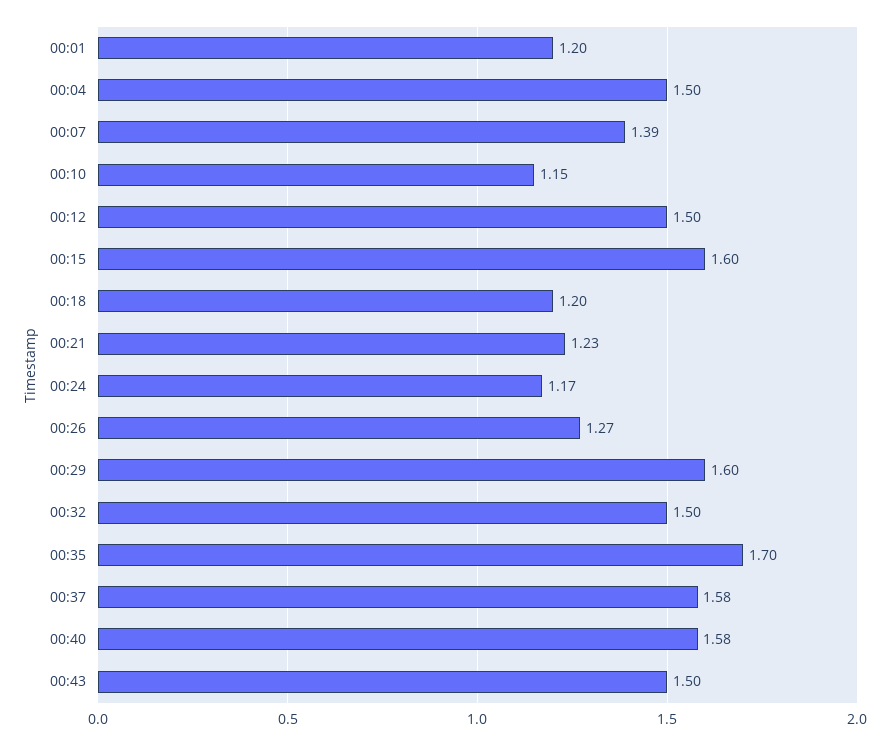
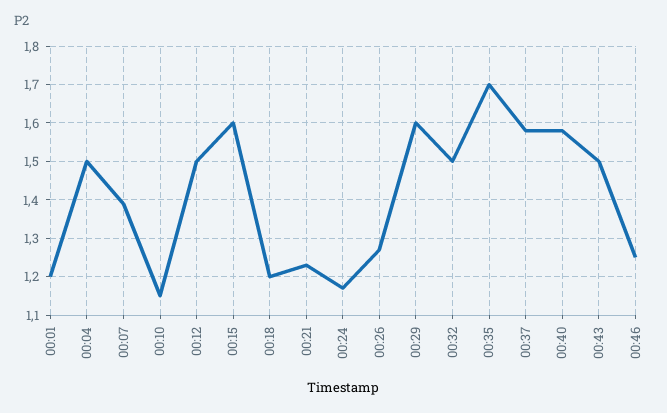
00:46: none -> 1.25

